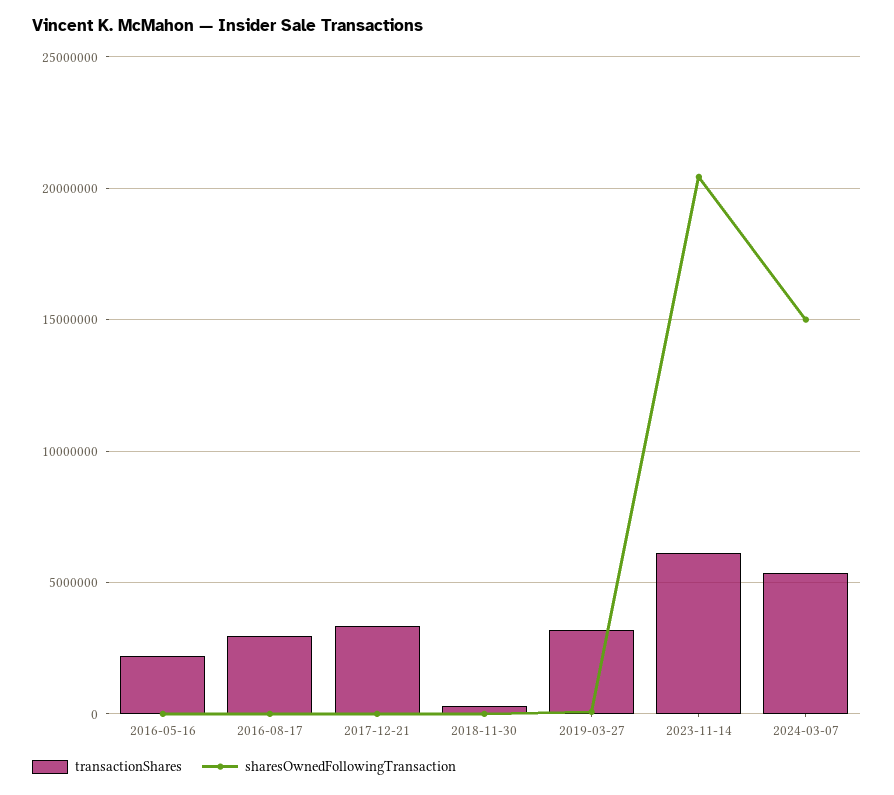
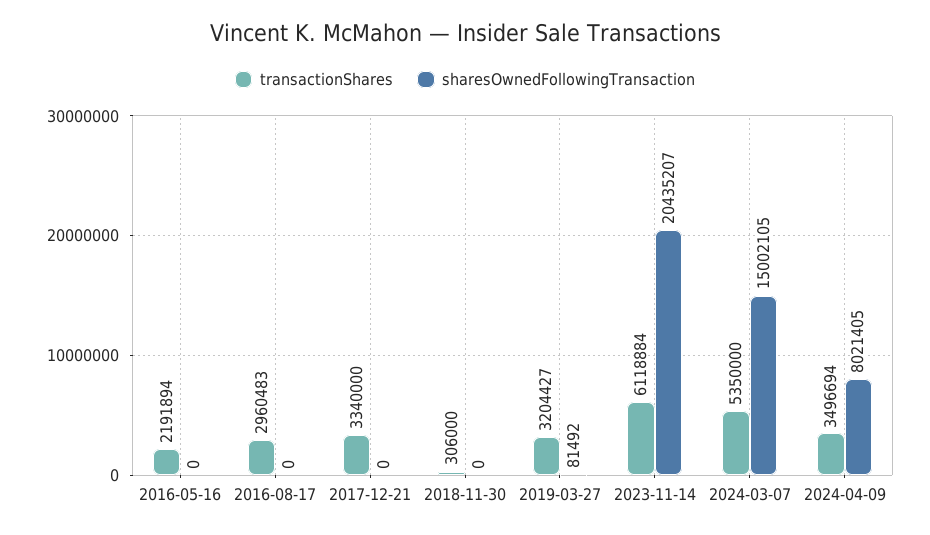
transactionShares, 2024-04-09: none -> 3496694
sharesOwnedFollowingTransaction, 2024-04-09: none -> 8021405

